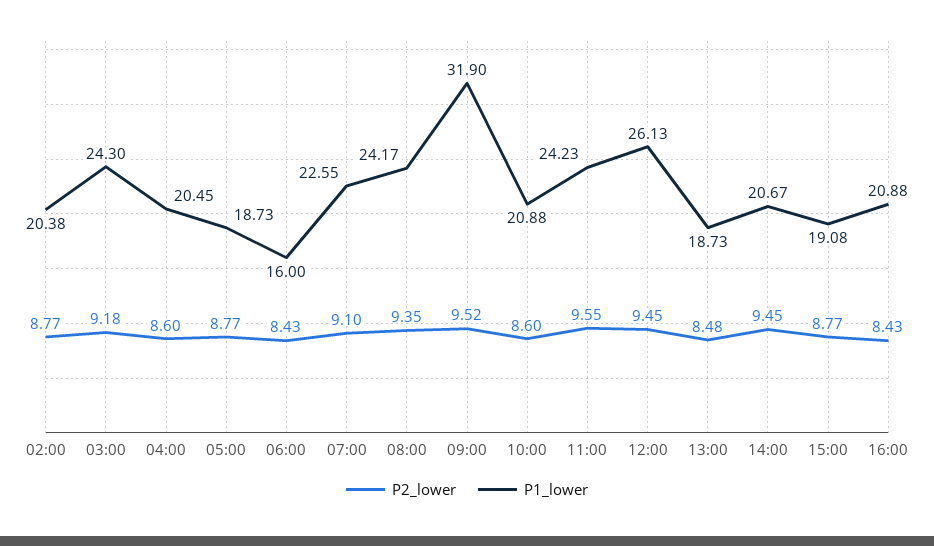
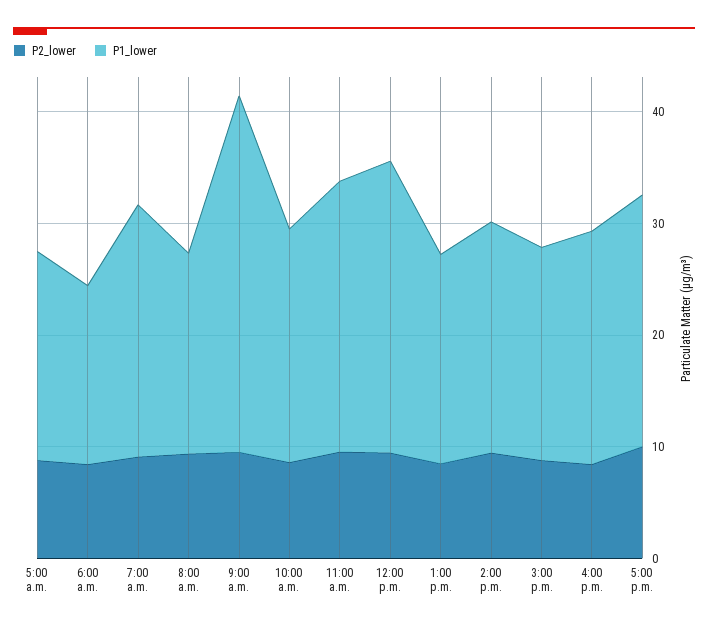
P2_lower, 02:00: 8.77 -> none
P1_lower, 02:00: 20.38 -> none
P2_lower, 03:00: 9.18 -> none
P1_lower, 03:00: 24.3 -> none
P2_lower, 04:00: 8.6 -> none
P1_lower, 04:00: 20.45 -> none
P1_lower, 08:00: 24.17 -> 18
P2_lower, 5:00 p.m.: none -> 10
P1_lower, 5:00 p.m.: none -> 22

